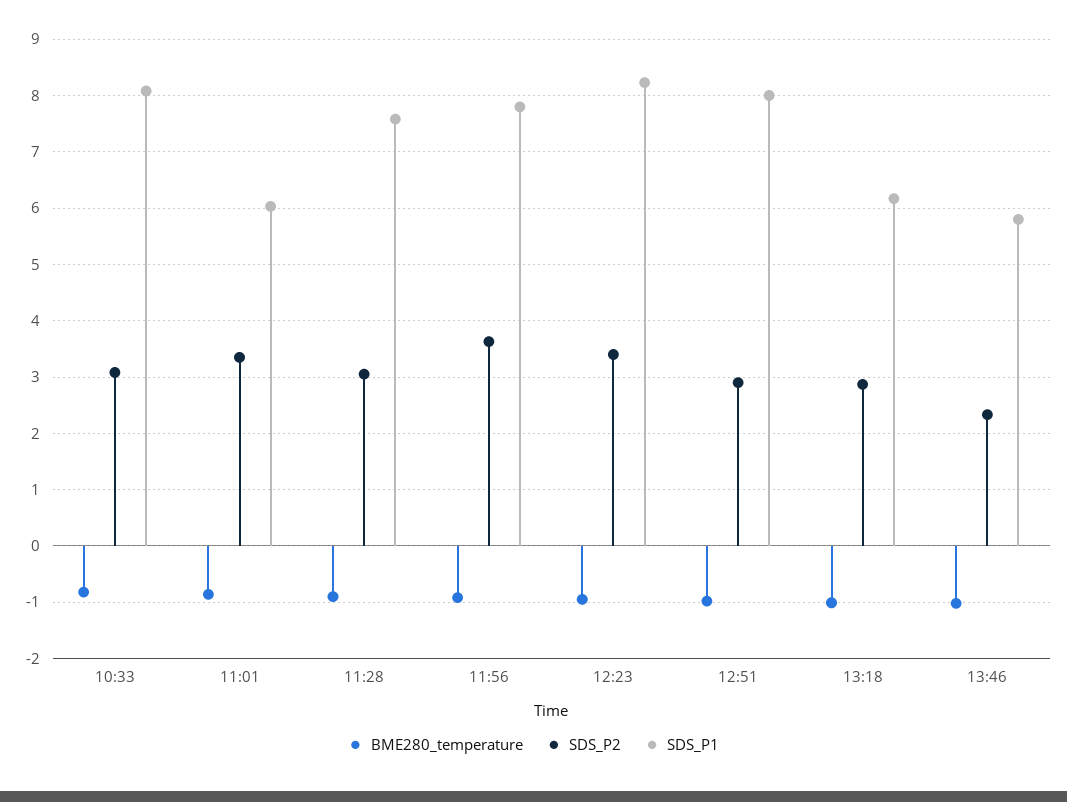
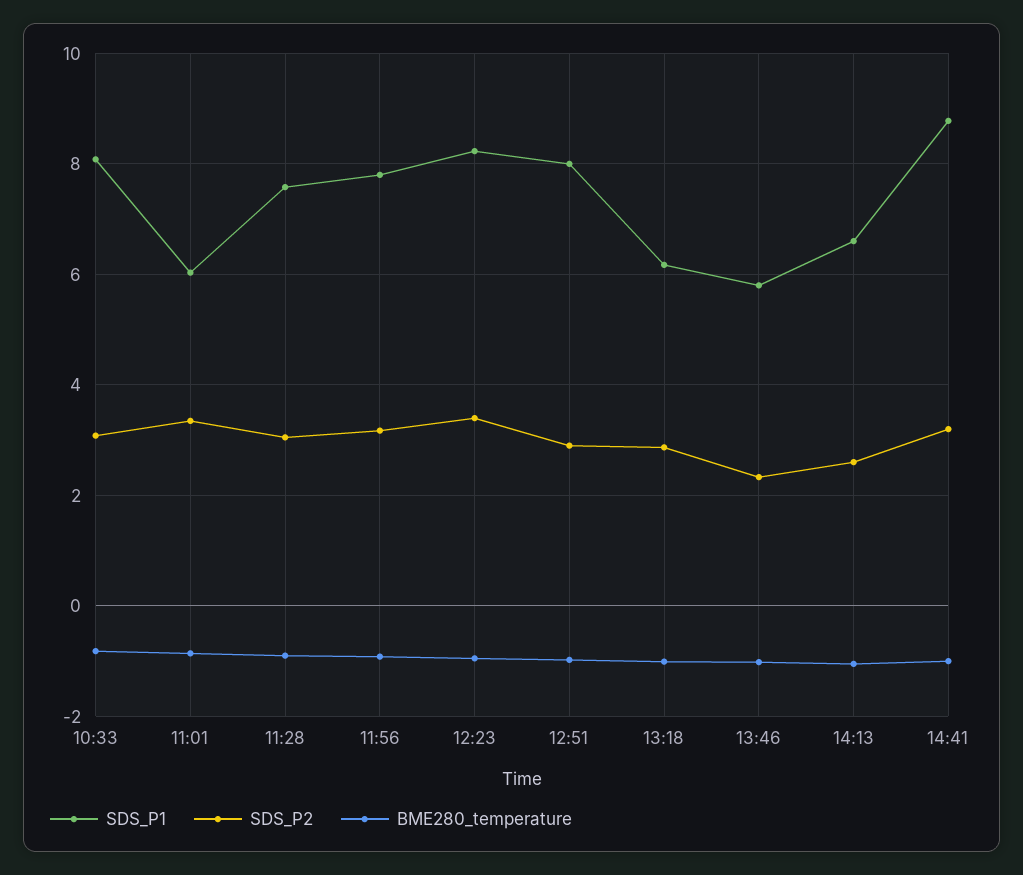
SDS_P2, 11:56: 3.6 -> 3.2
SDS_P1, 14:13: none -> 6.6
SDS_P2, 14:13: none -> 2.6
BME280_temperature, 14:13: none -> -1
SDS_P1, 14:41: none -> 8.8
SDS_P2, 14:41: none -> 3.2
BME280_temperature, 14:41: none -> -1

